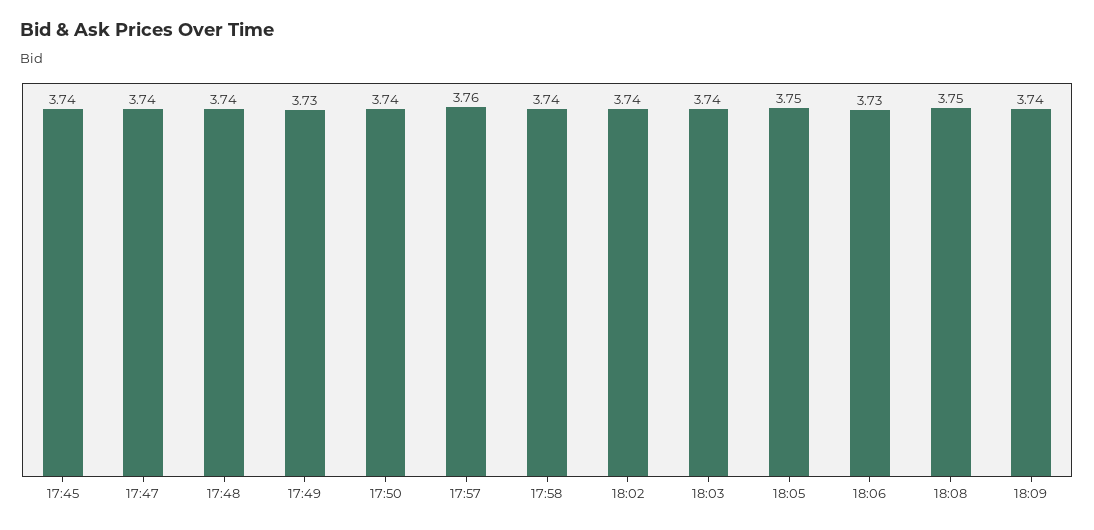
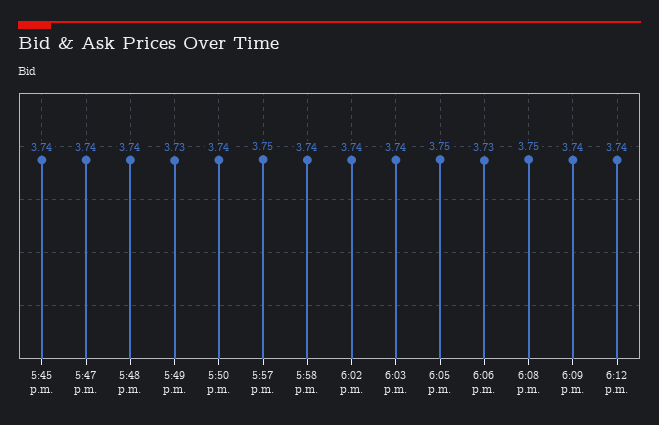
17:57: 3.76 -> 3.75
6:12 p.m.: none -> 3.74

